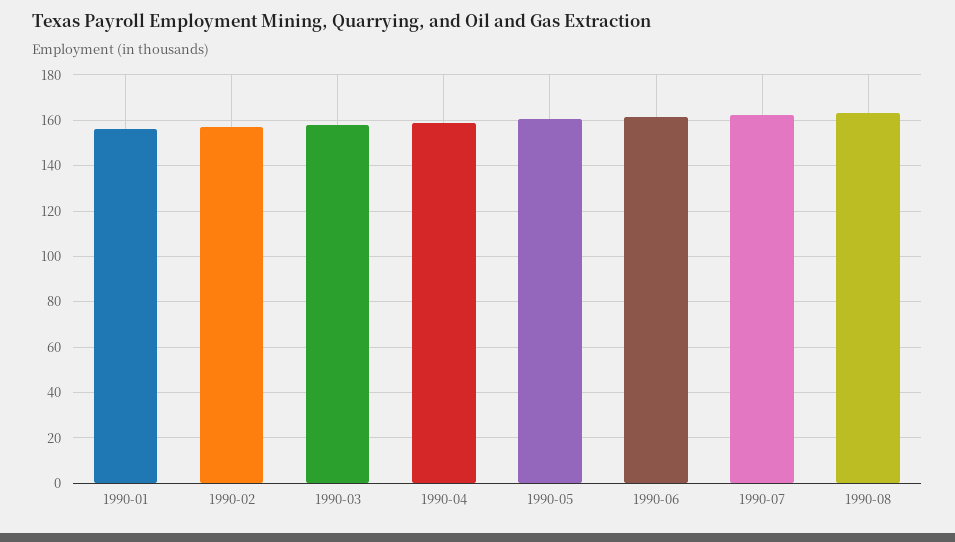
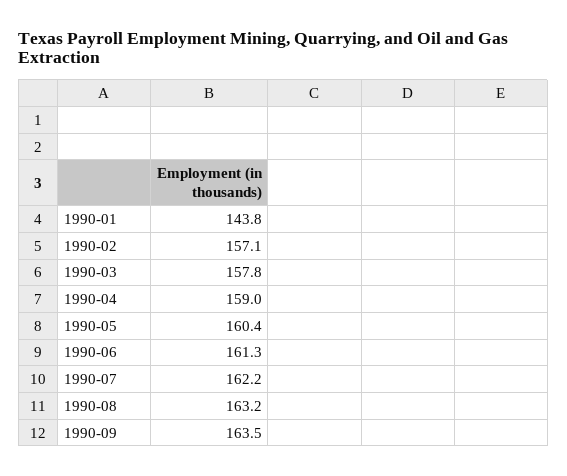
1990-01: 155 -> 143.8
1990-09: none -> 163.5

